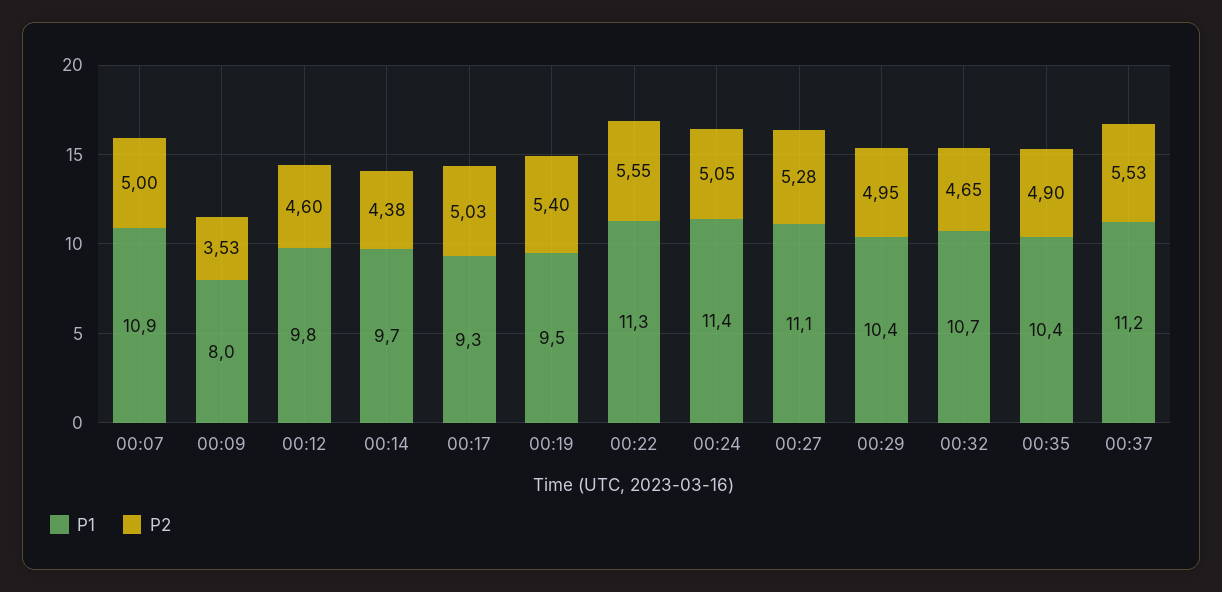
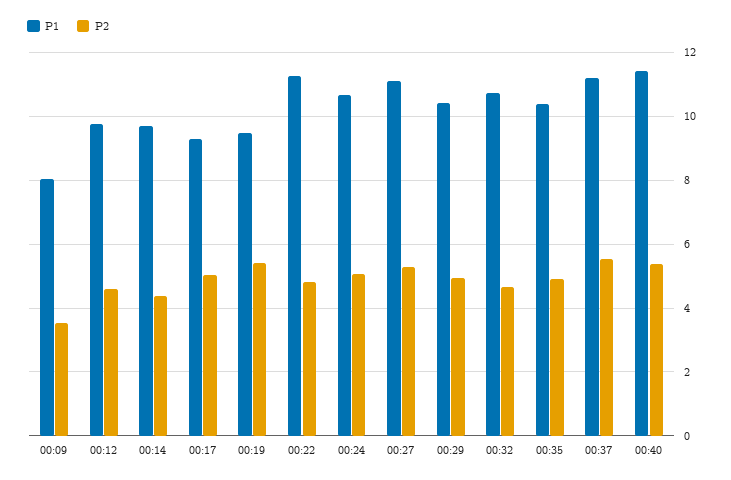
P1, 00:07: 10.9 -> none
P2, 00:07: 5 -> none
P2, 00:22: 5.55 -> 4.8
P1, 00:24: 11.4 -> 10.6
P1, 00:40: none -> 11.4
P2, 00:40: none -> 5.4

